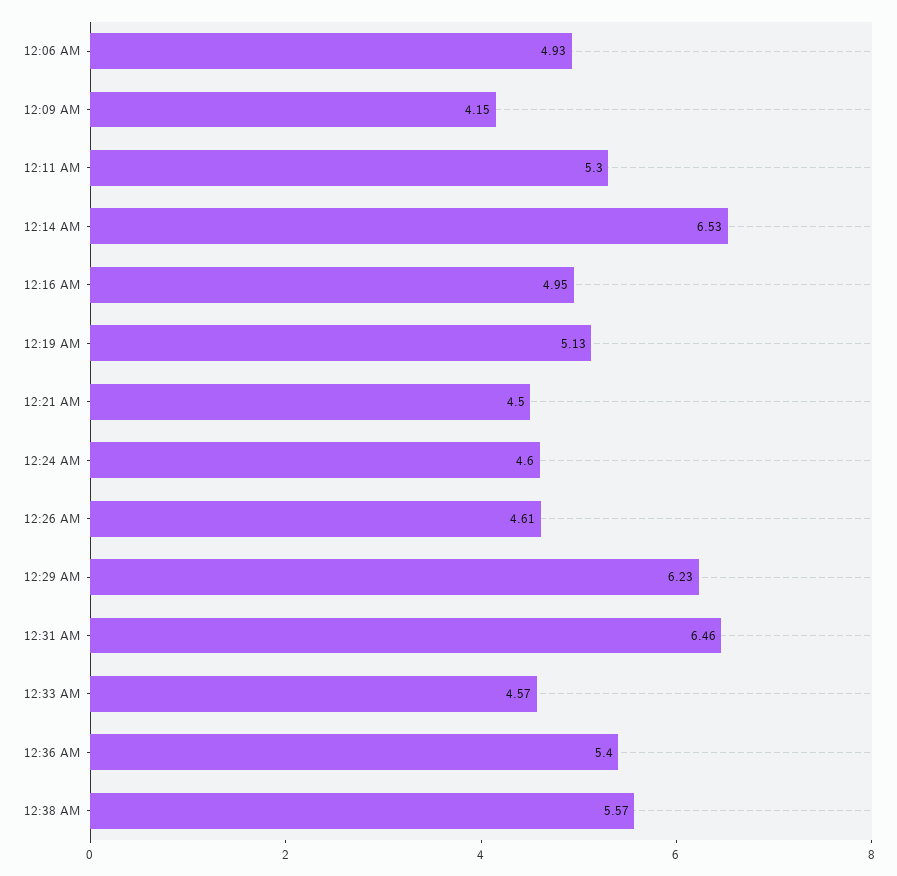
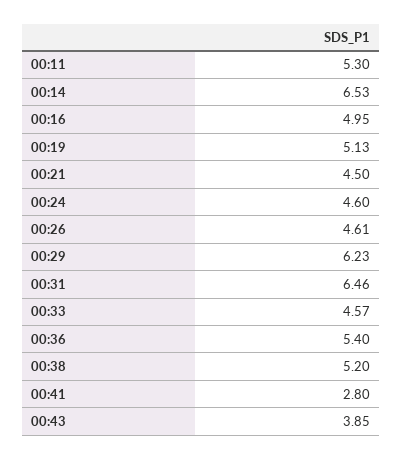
12:06 AM: 4.93 -> none
12:09 AM: 4.15 -> none
12:38 AM: 5.57 -> 5.2
00:41: none -> 2.8
00:43: none -> 3.85

